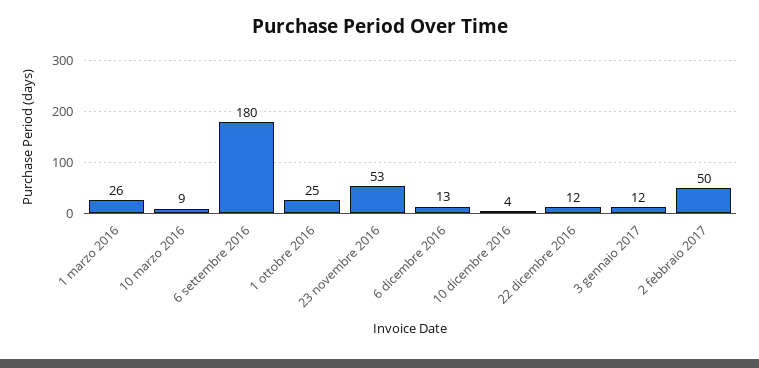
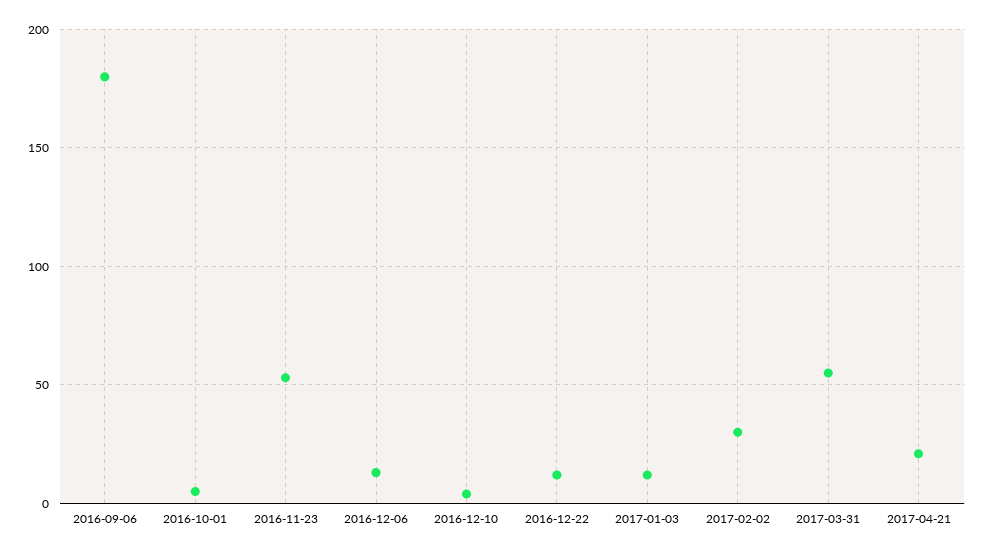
1 marzo 2016: 26 -> none
10 marzo 2016: 9 -> none
1 ottobre 2016: 25 -> 5
2 febbraio 2017: 50 -> 30
2017-03-31: none -> 55
2017-04-21: none -> 20

